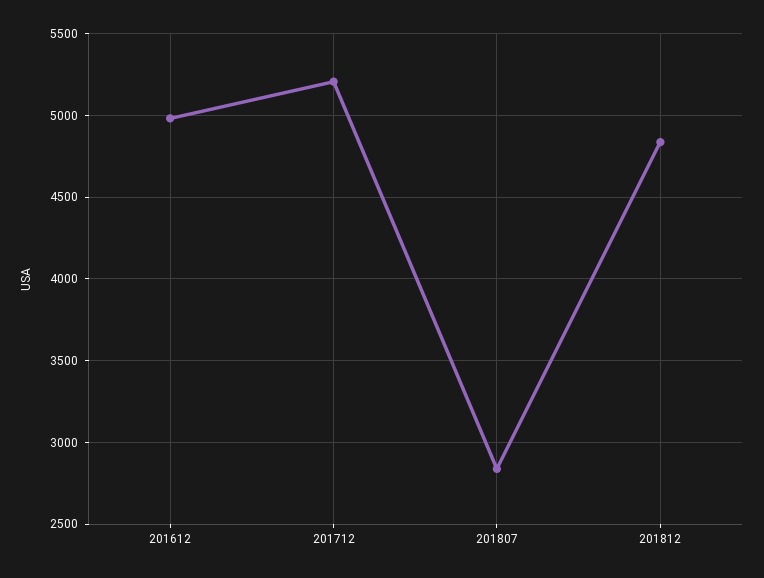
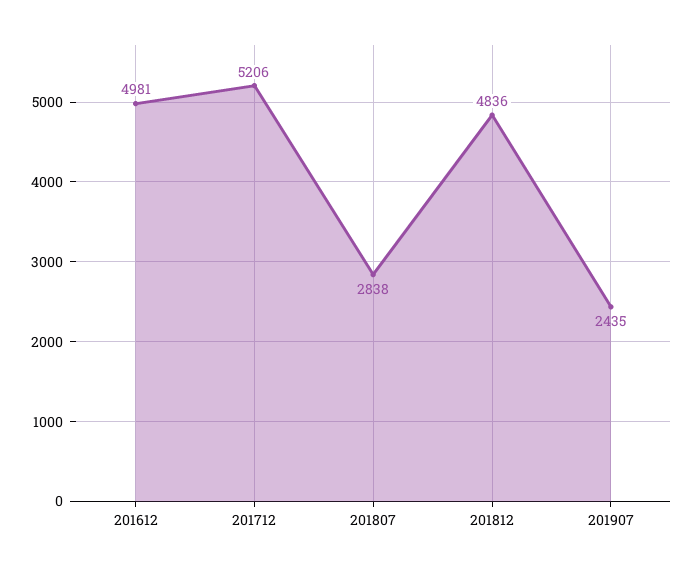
201907: none -> 2435

